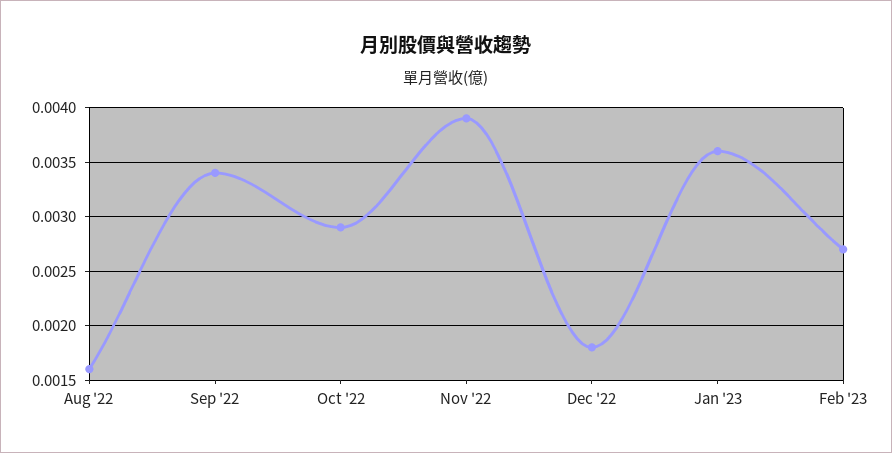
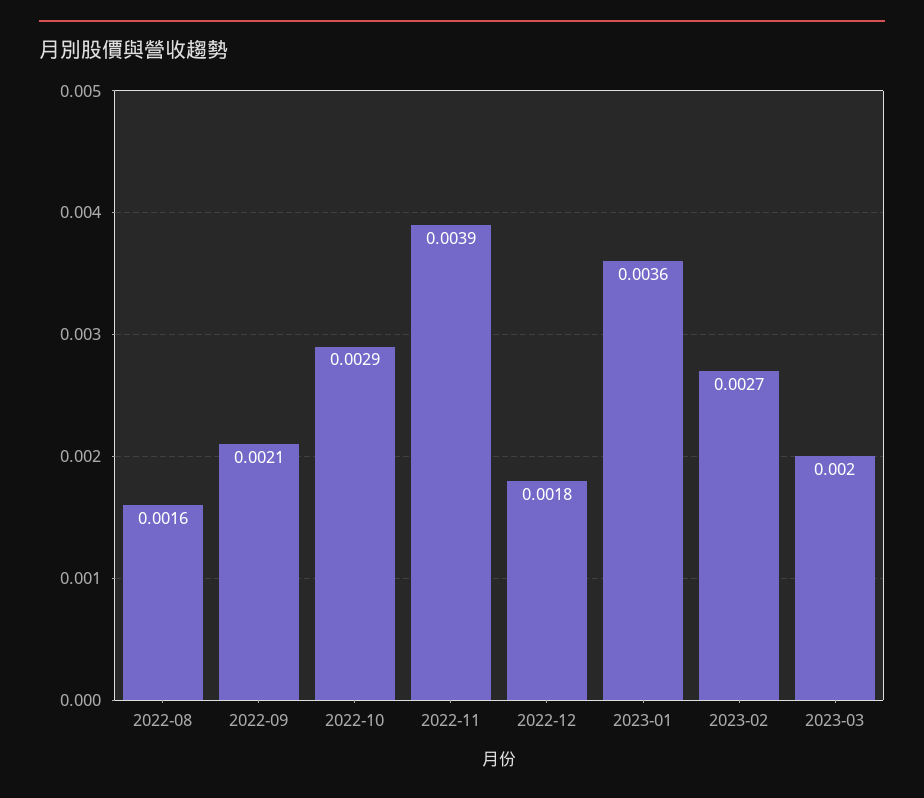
Sep '22: 0.0034 -> 0.0021
2023-03: none -> 0.002

